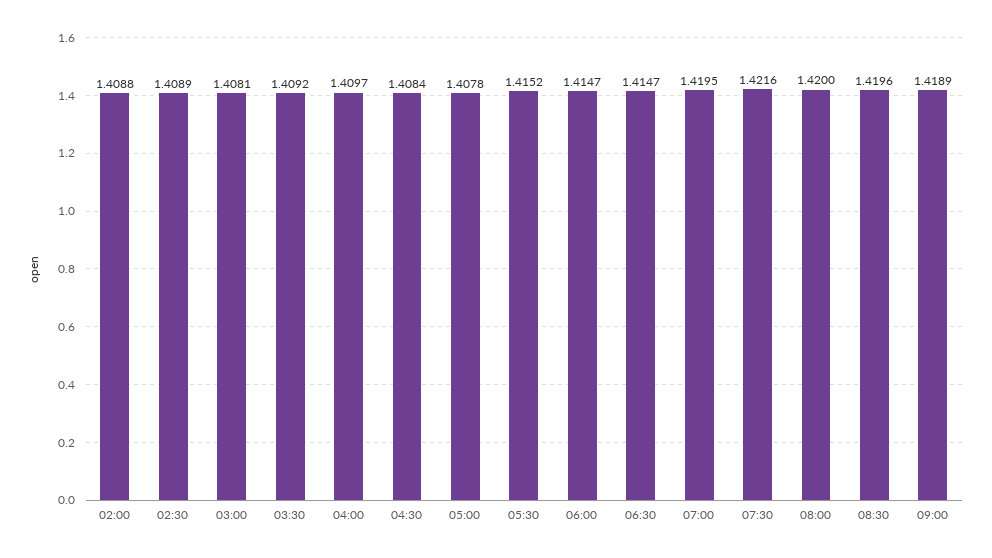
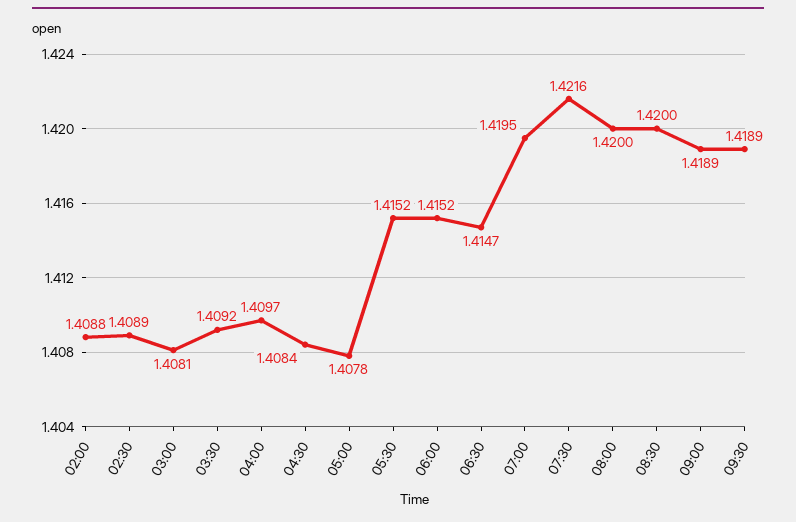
06:00: 1.4147 -> 1.4152
08:30: 1.4196 -> 1.42
09:30: none -> 1.4189

